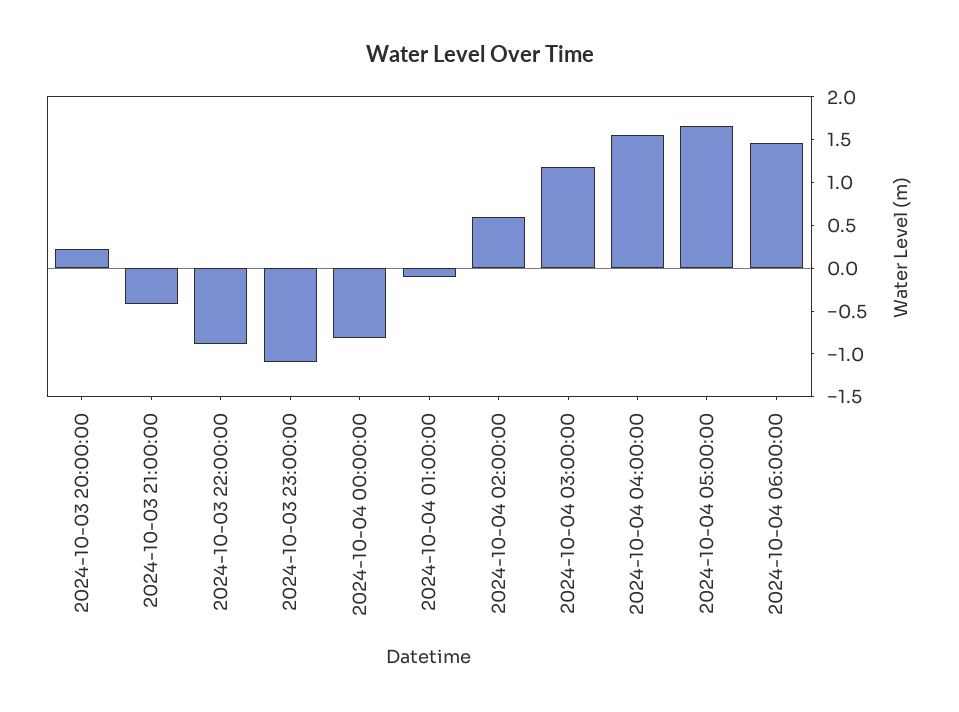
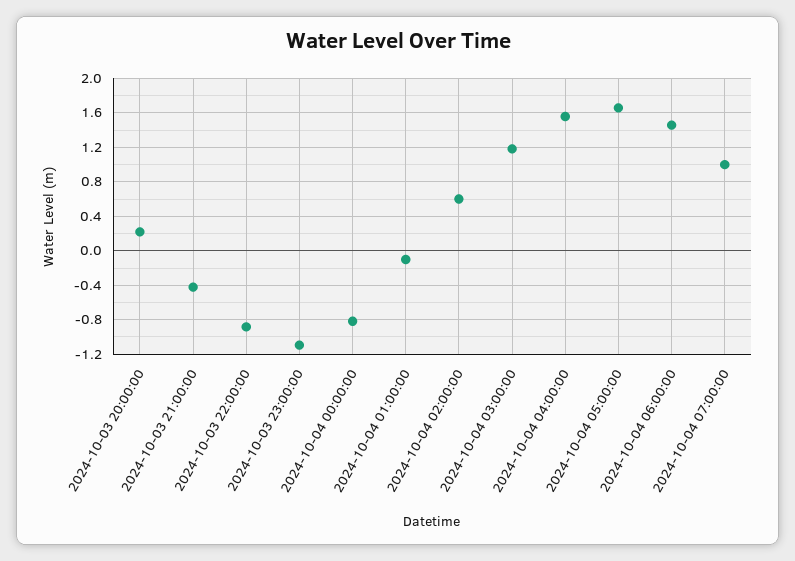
2024-10-04 07:00:00: none -> 1

